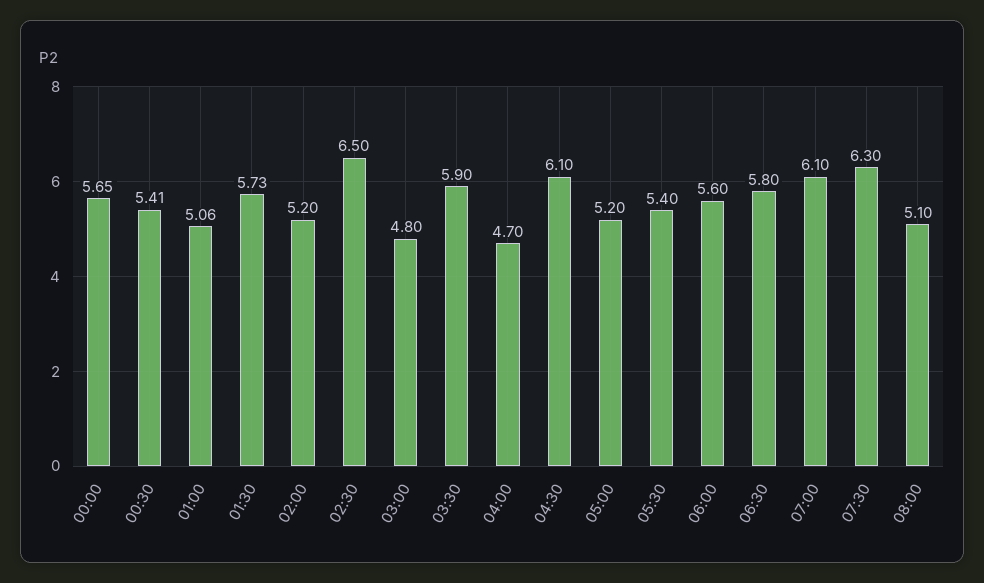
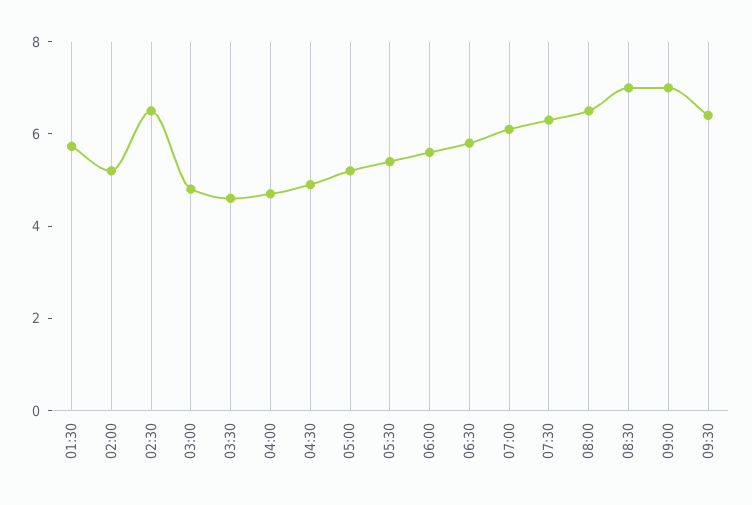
00:00: 5.65 -> none
00:30: 5.41 -> none
01:00: 5.06 -> none
03:30: 5.9 -> 4.5
04:30: 6.1 -> 5
08:00: 5.1 -> 6.5
08:30: none -> 7
09:00: none -> 7
09:30: none -> 6.5

